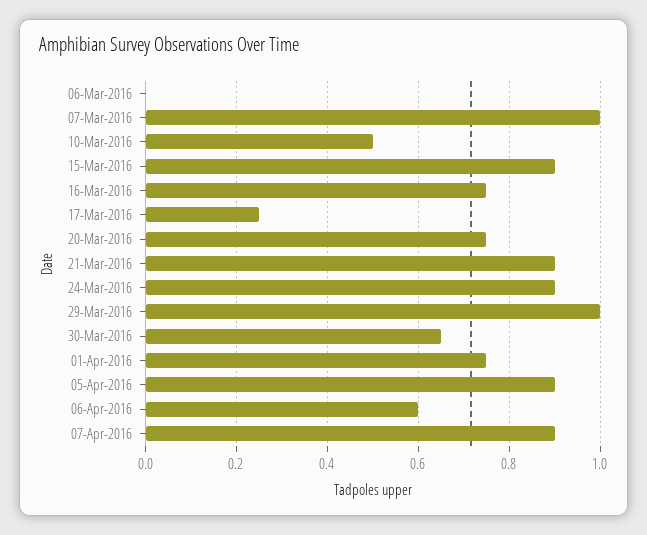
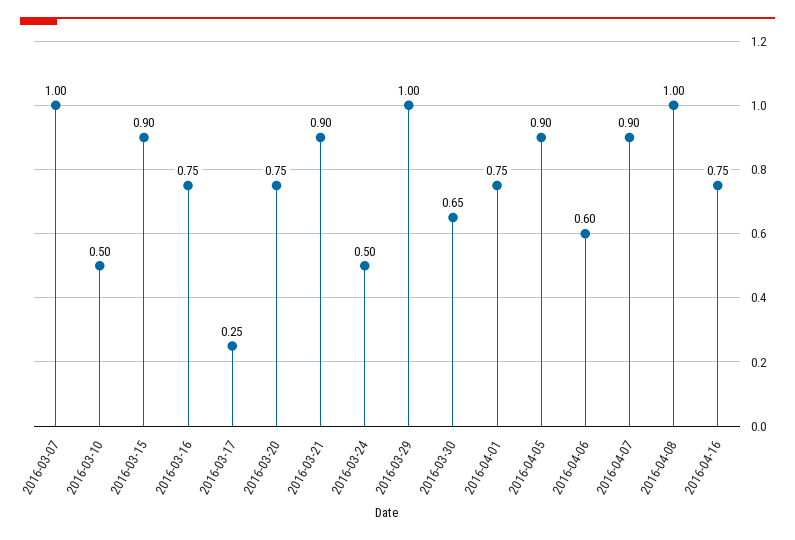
06-Mar-2016: 0 -> none
24-Mar-2016: 0.9 -> 0.5
2016-04-08: none -> 1
2016-04-16: none -> 0.75

